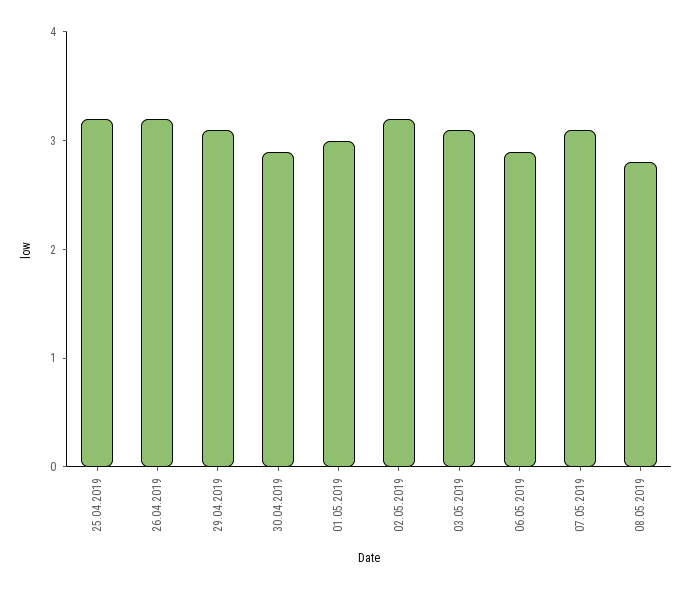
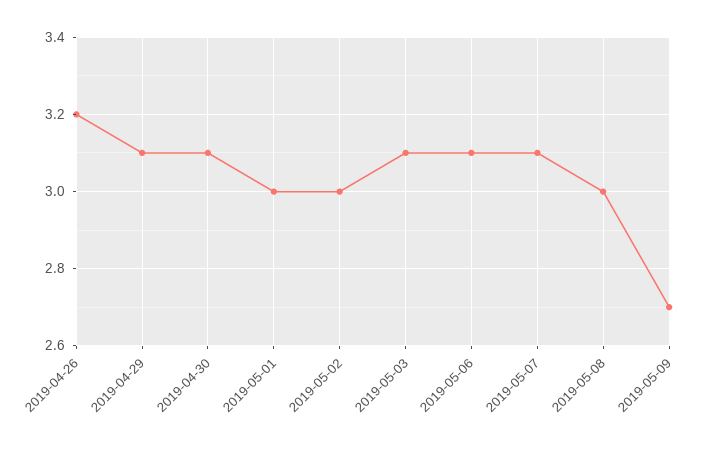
25.04.2019: 3.2 -> none
30.04.2019: 2.9 -> 3.1
02.05.2019: 3.2 -> 3
06.05.2019: 2.9 -> 3.1
08.05.2019: 2.8 -> 3
2019-05-09: none -> 2.7

